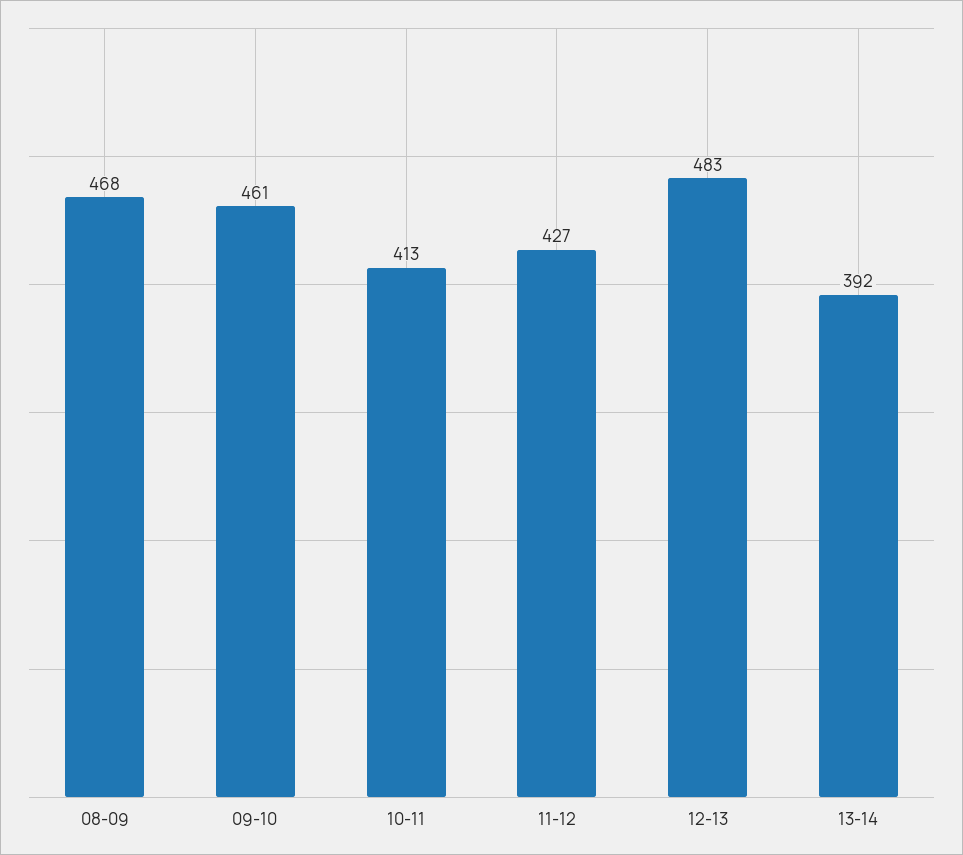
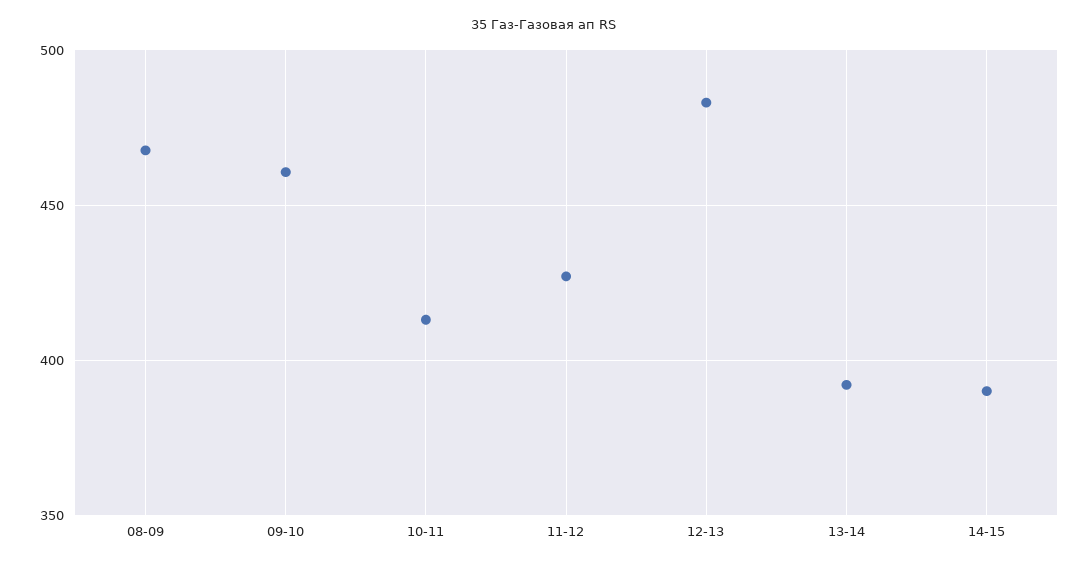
14-15: none -> 390

